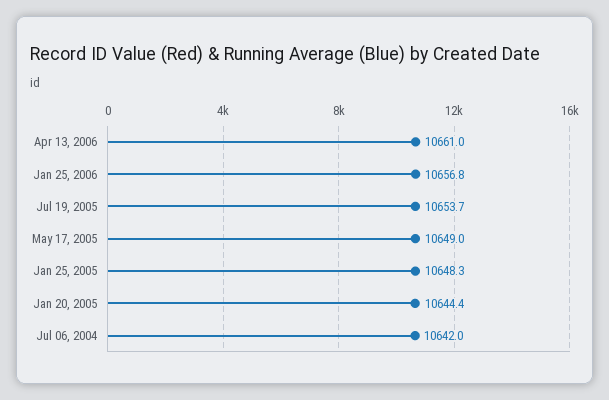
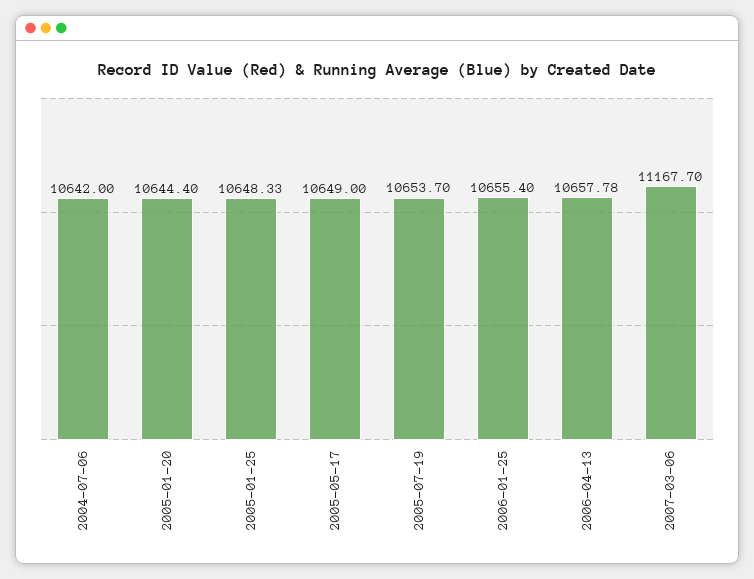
Apr 13, 2006: 10661 -> 10657.78
Jan 25, 2006: 10656.8 -> 10655.4
2007-03-06: none -> 11167.7

